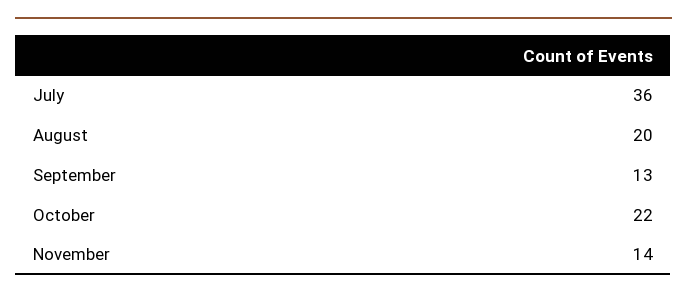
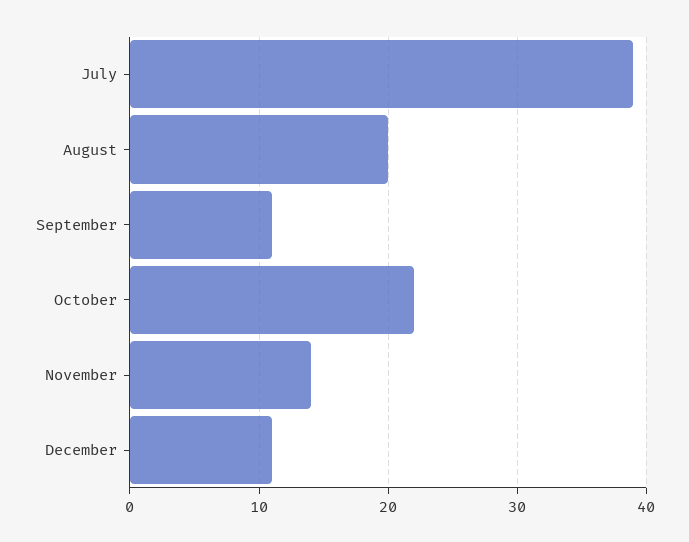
July: 36 -> 39
September: 13 -> 11
December: none -> 11

